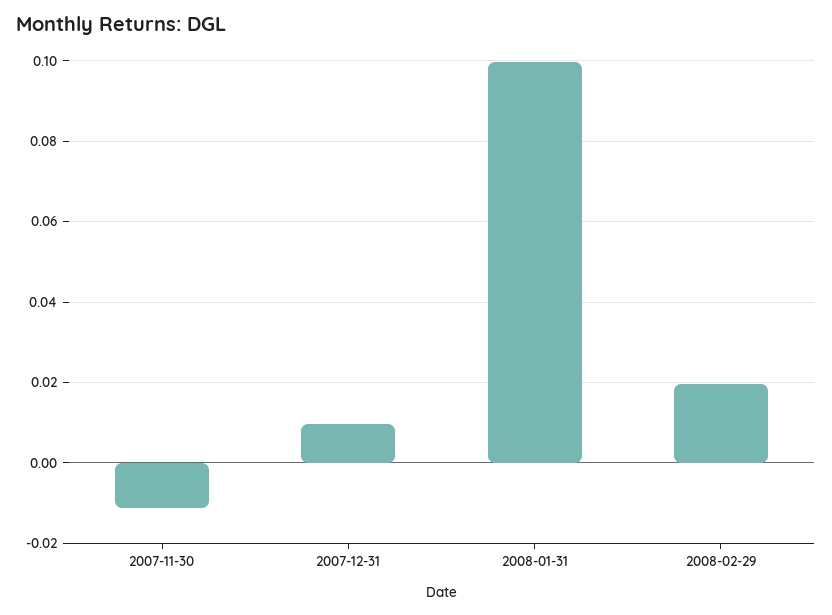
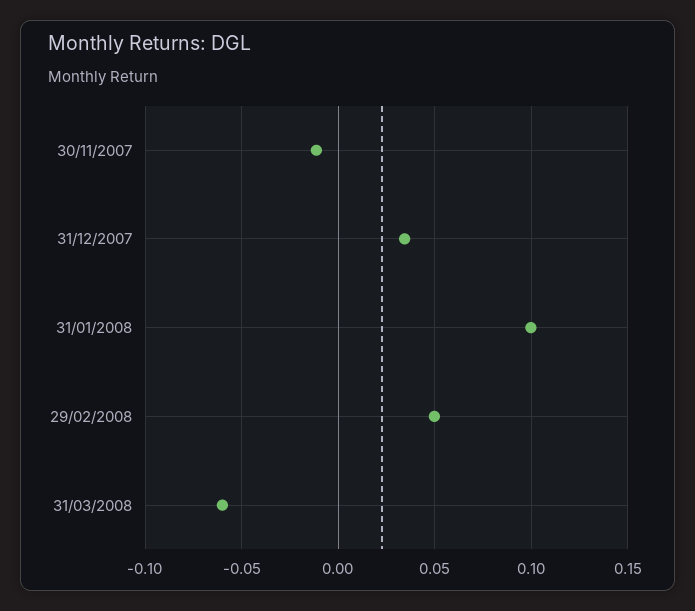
2007-12-31: 0.01 -> 0.035
2008-02-29: 0.02 -> 0.05
31/03/2008: none -> -0.06

